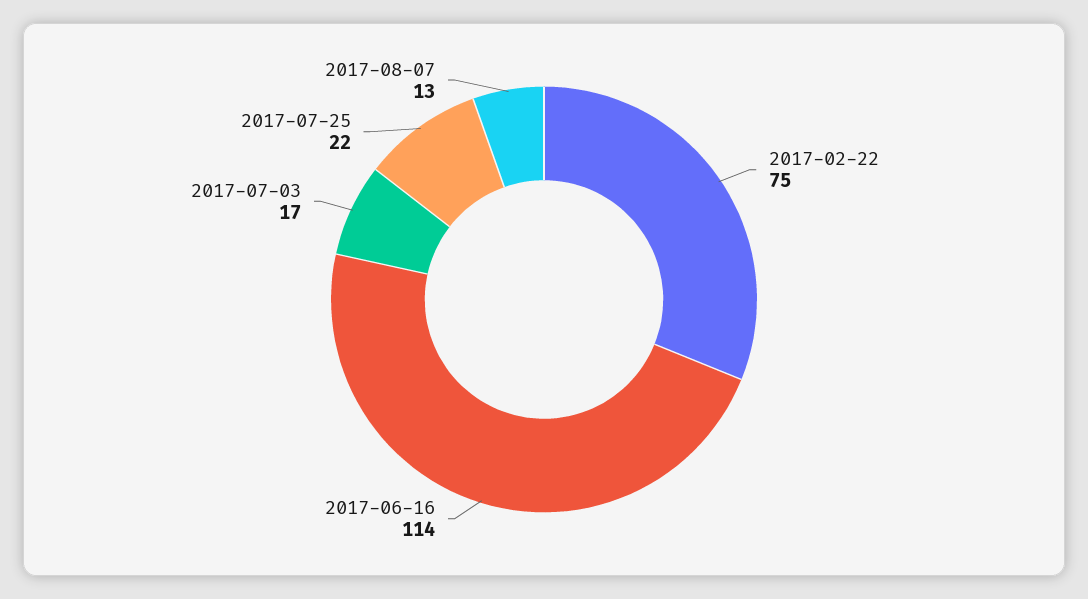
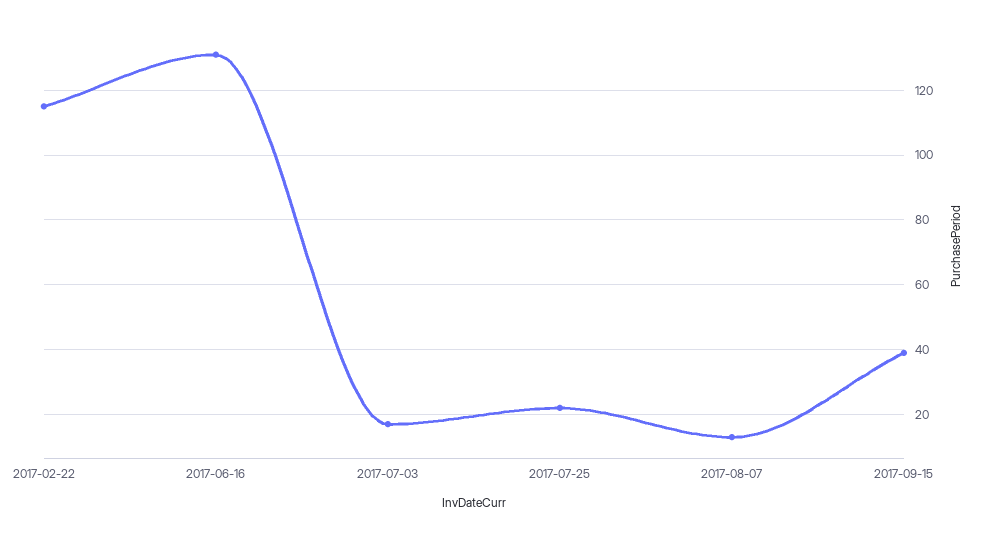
2017-02-22: 75 -> 115
2017-06-16: 114 -> 130
2017-09-15: none -> 40

